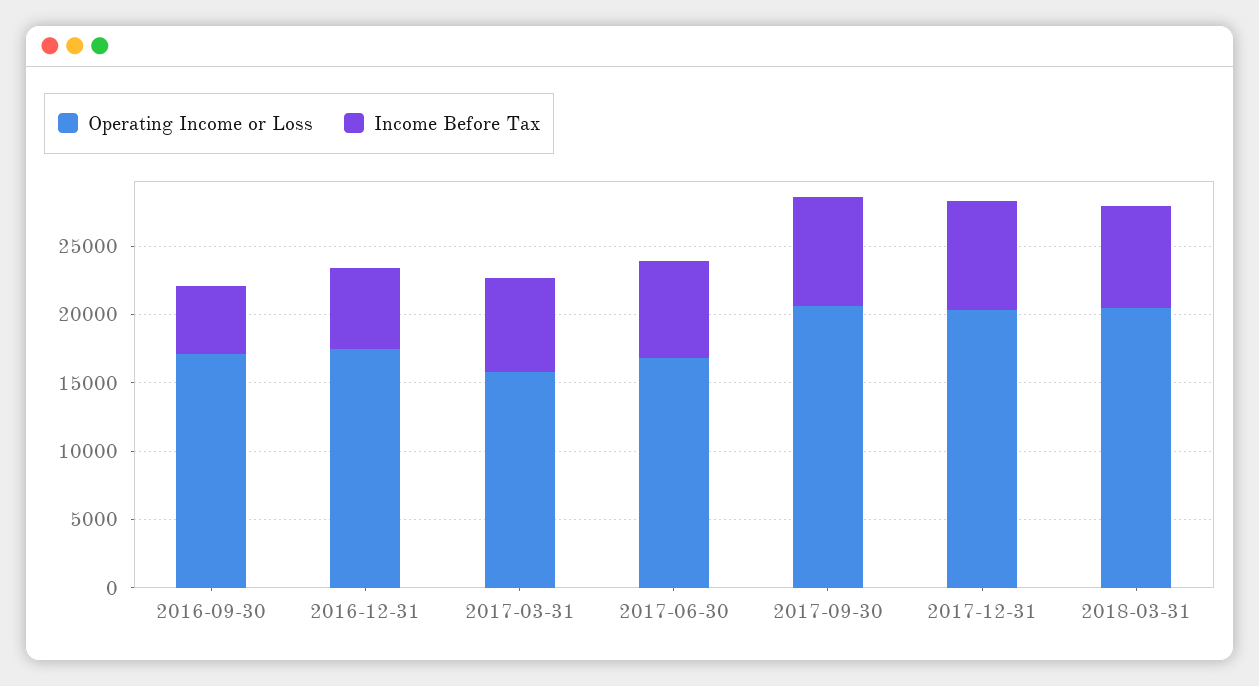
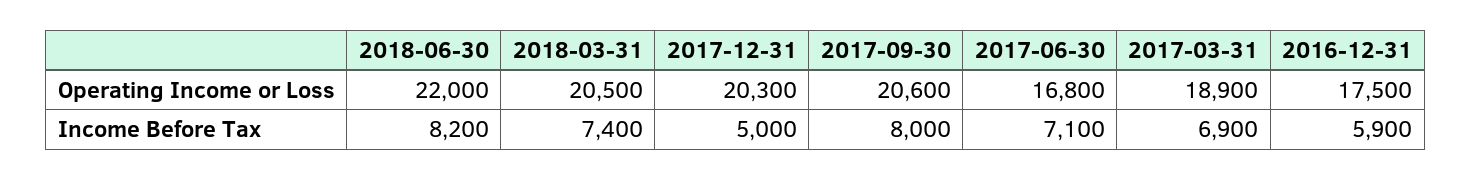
Operating Income or Loss, 2016-09-30: 17000 -> none
Income Before Tax, 2016-09-30: 5000 -> none
Operating Income or Loss, 2017-03-31: 16000 -> 18900
Income Before Tax, 2017-12-31: 8000 -> 5000
Operating Income or Loss, 2018-06-30: none -> 22000
Income Before Tax, 2018-06-30: none -> 8200

